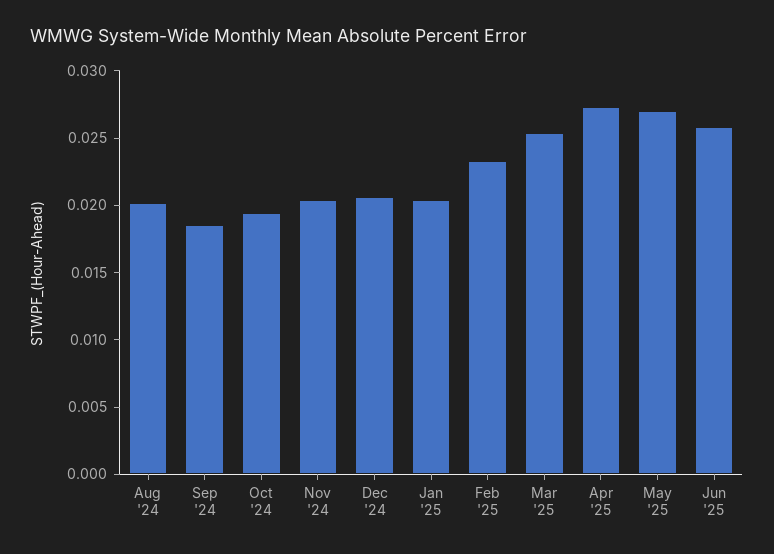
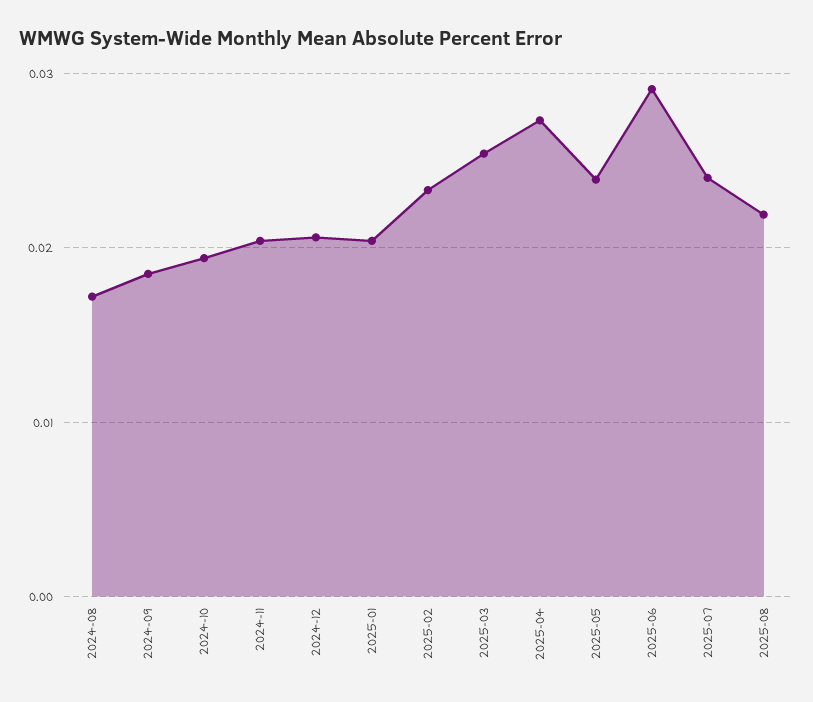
Aug '24: 0.02 -> 0.017
May '25: 0.027 -> 0.024
Jun '25: 0.026 -> 0.029
2025-07: none -> 0.024
2025-08: none -> 0.022

